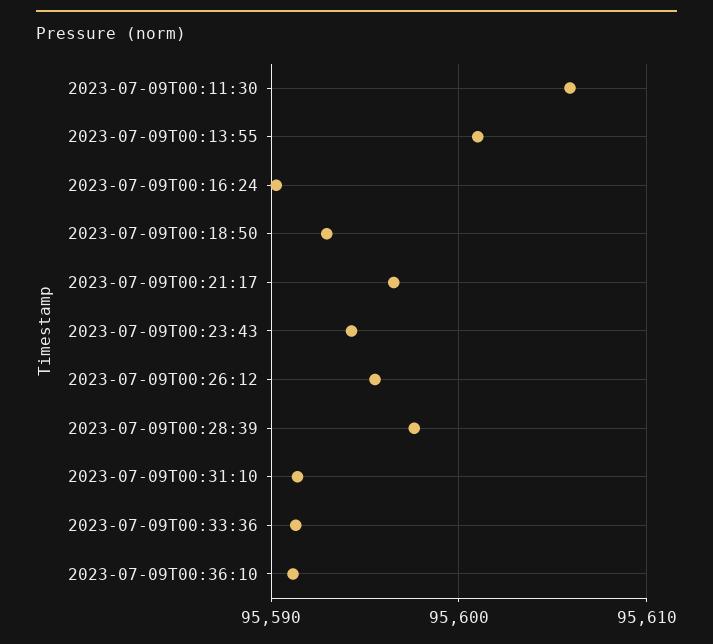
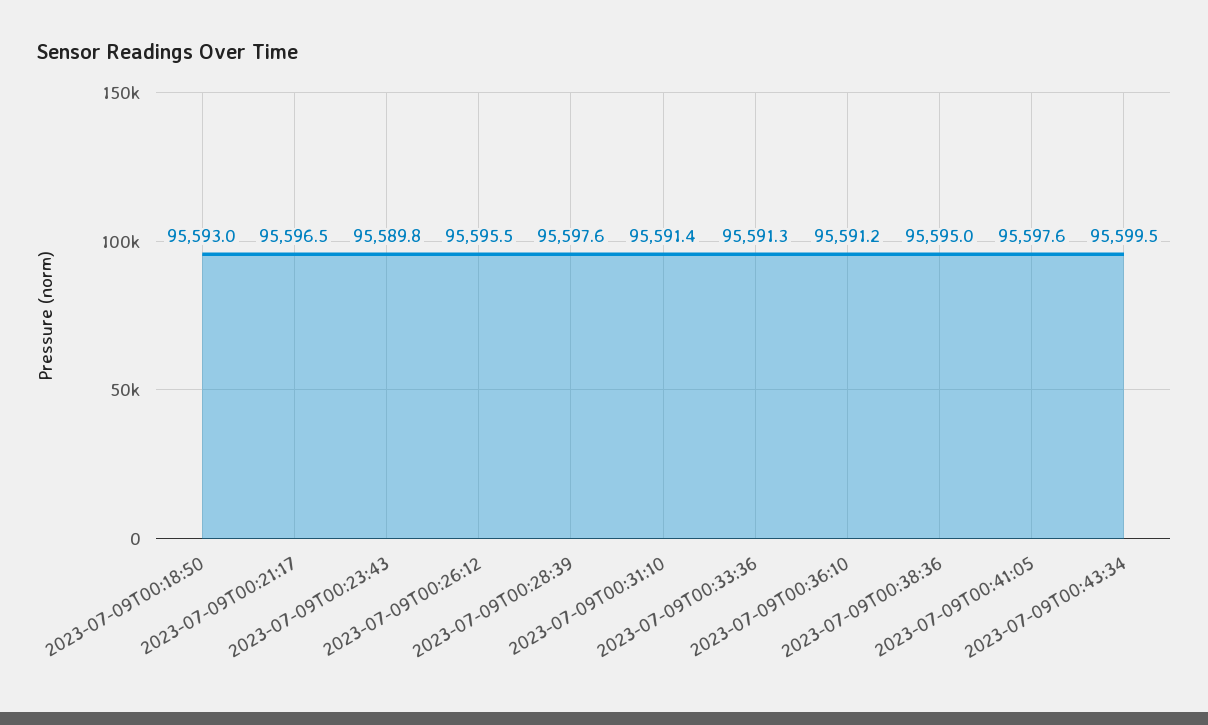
2023-07-09T00:11:30: 95606 -> none
2023-07-09T00:13:55: 95601 -> none
2023-07-09T00:16:24: 95590 -> none
2023-07-09T00:23:43: 95594 -> 95589.8
2023-07-09T00:38:36: none -> 95595
2023-07-09T00:41:05: none -> 95597.6
2023-07-09T00:43:34: none -> 95599.5

